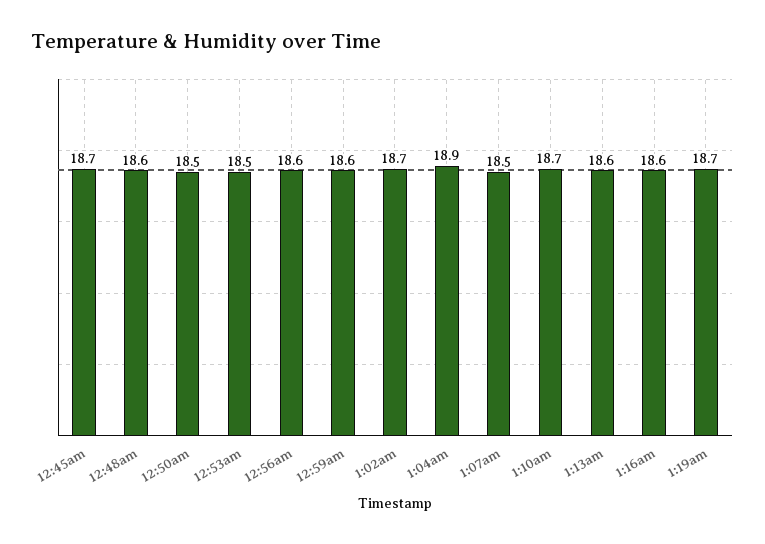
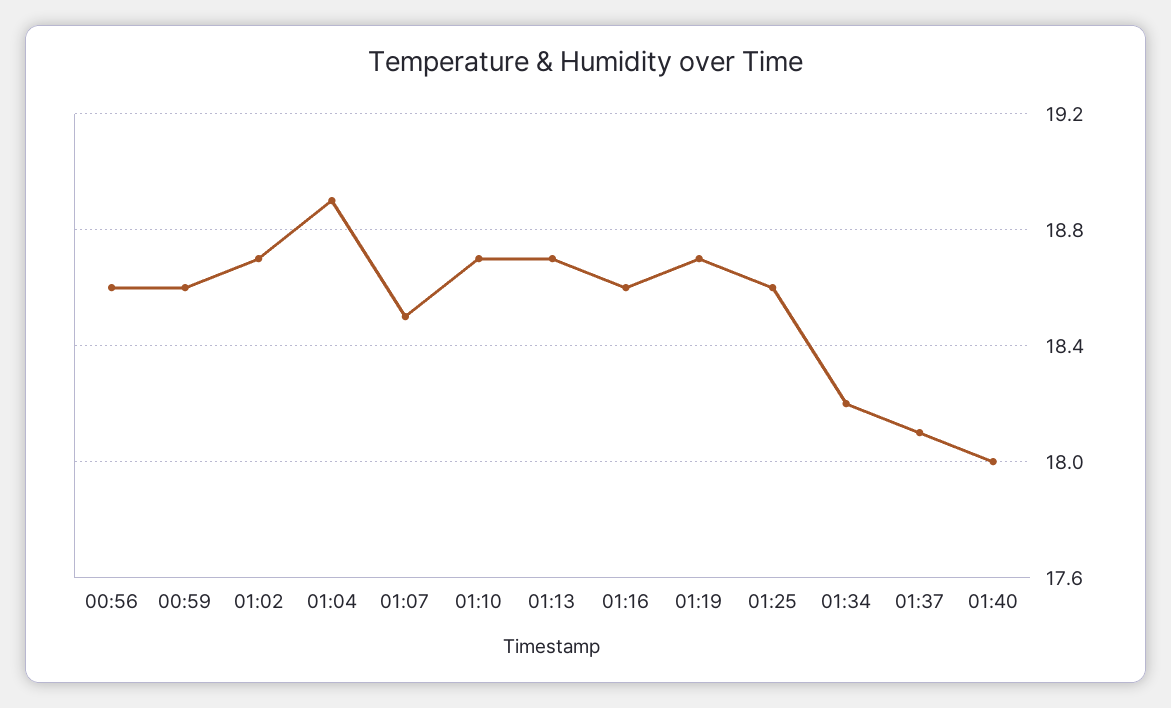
12:45am: 18.7 -> none
12:48am: 18.6 -> none
12:50am: 18.5 -> none
12:53am: 18.5 -> none
1:13am: 18.6 -> 18.7
01:25: none -> 18.6
01:34: none -> 18.2
01:37: none -> 18.1
01:40: none -> 18

